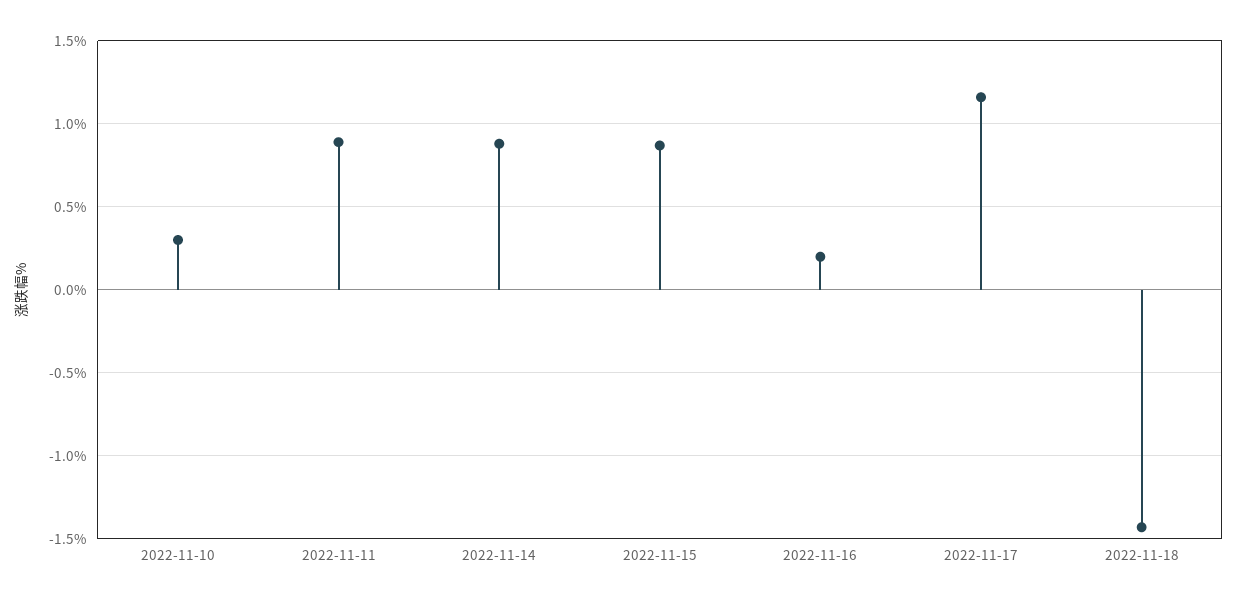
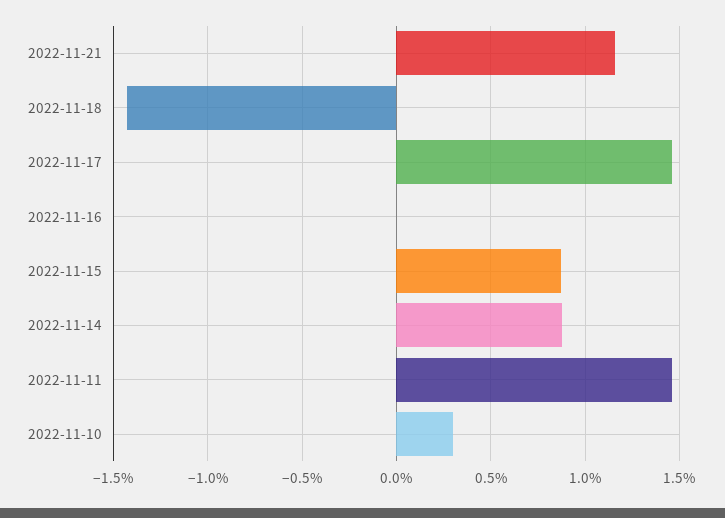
2022-11-11: 0.9 -> 1.45
2022-11-16: 0.2 -> 0
2022-11-17: 1.15 -> 1.45
2022-11-21: none -> 1.15

